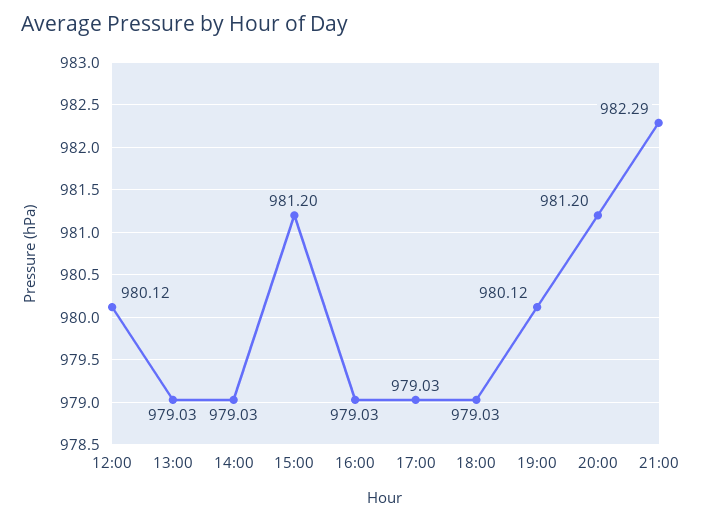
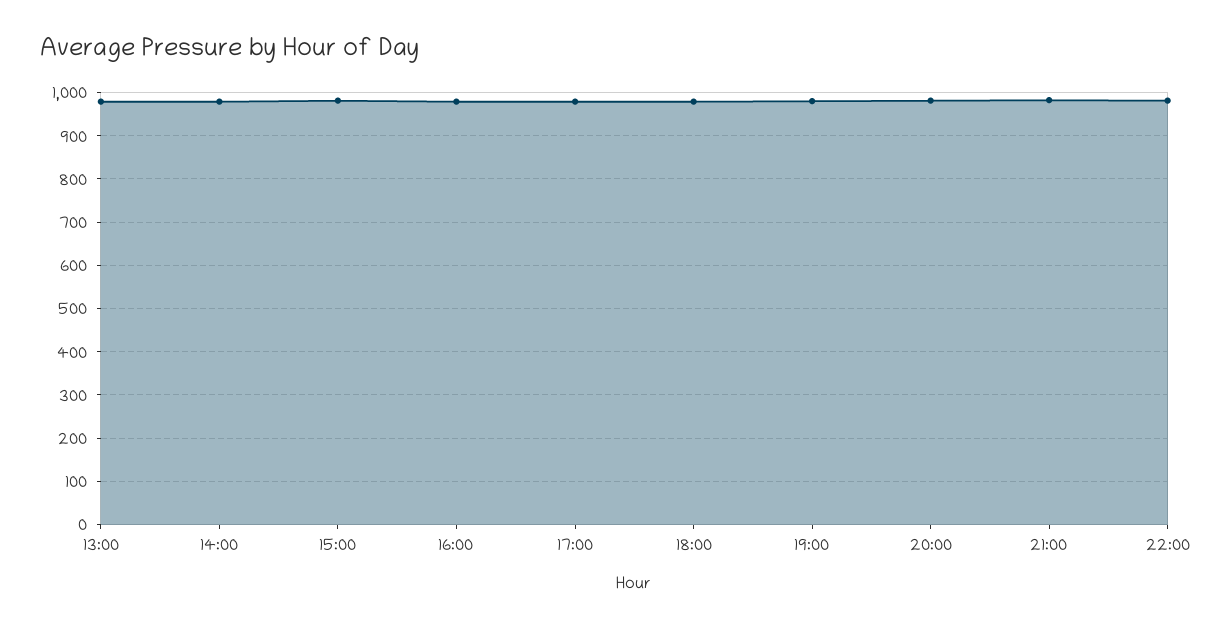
12:00: 980.12 -> none
22:00: none -> 980

